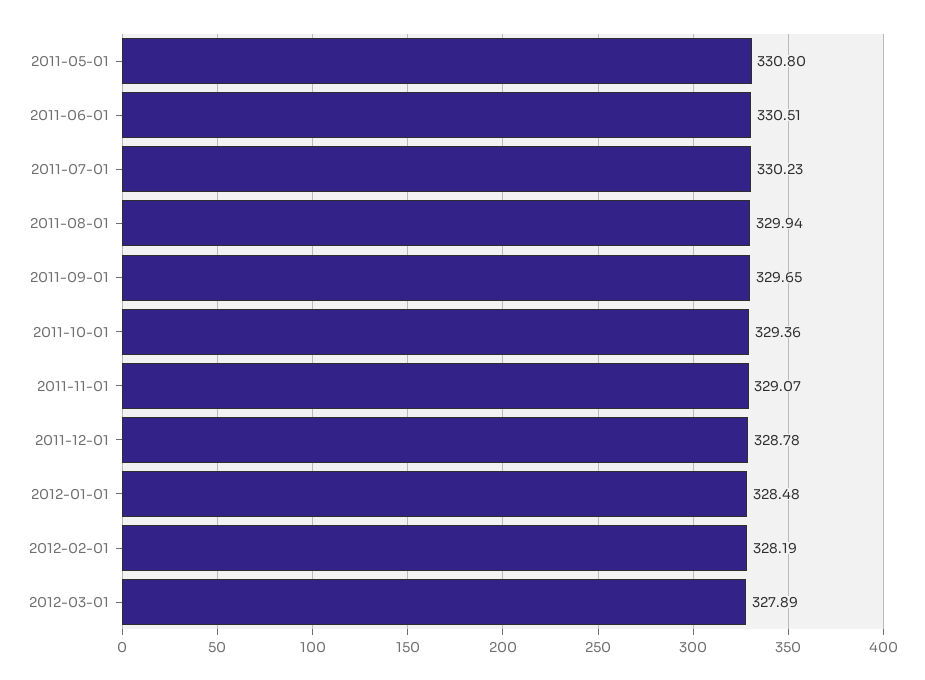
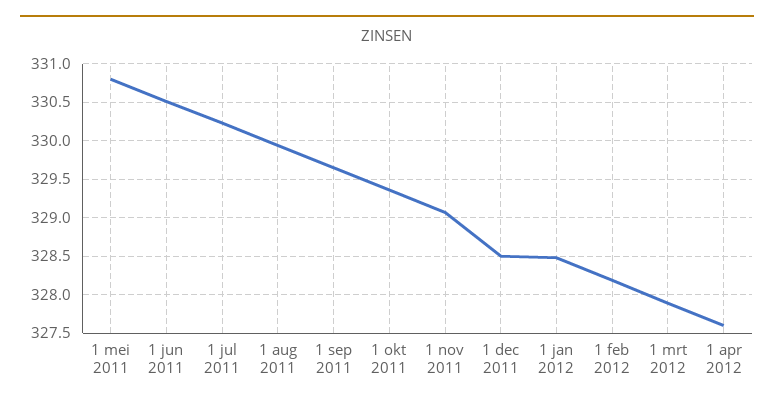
2011-12-01: 328.78 -> 328.5
1 apr 2012: none -> 327.6

